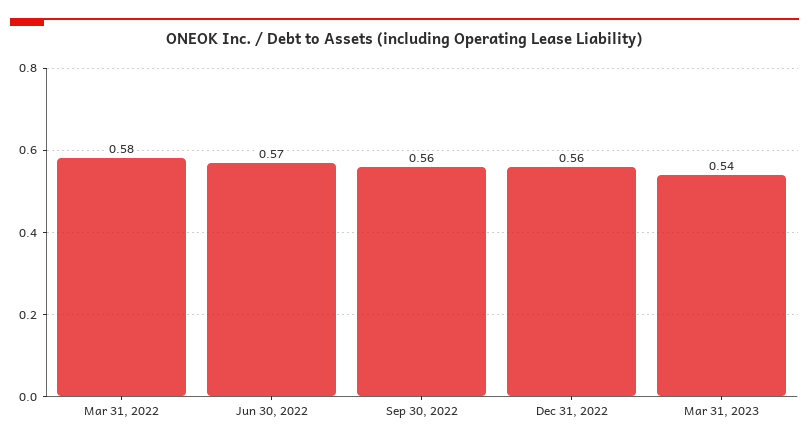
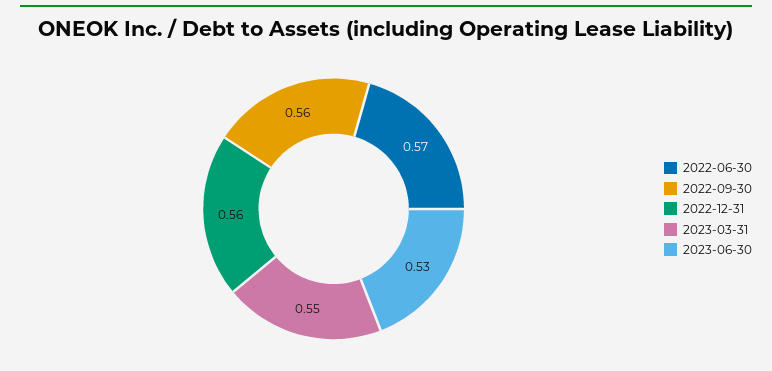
Mar 31, 2022: 0.58 -> none
Mar 31, 2023: 0.54 -> 0.55
2023-06-30: none -> 0.53

